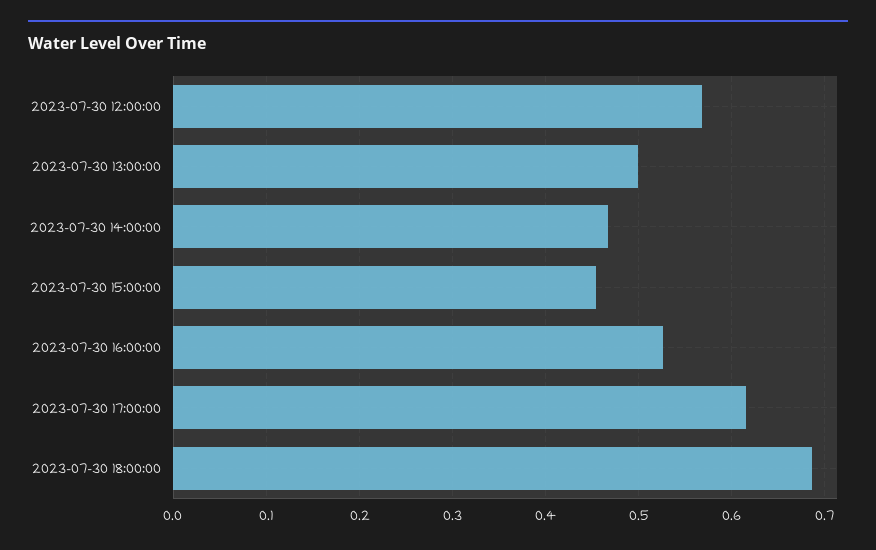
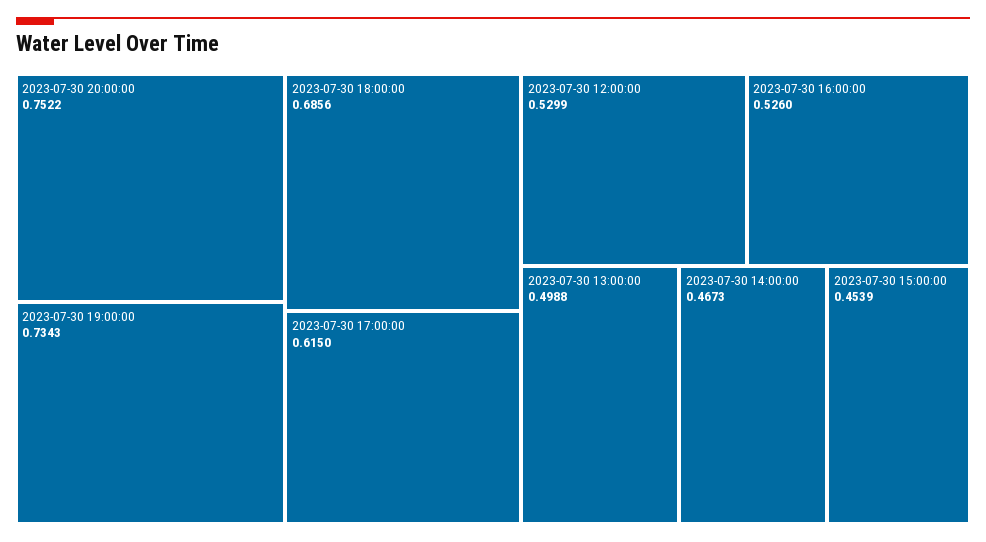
2023-07-30 12:00:00: 0.57 -> 0.5299
2023-07-30 20:00:00: none -> 0.7522
2023-07-30 19:00:00: none -> 0.7343

